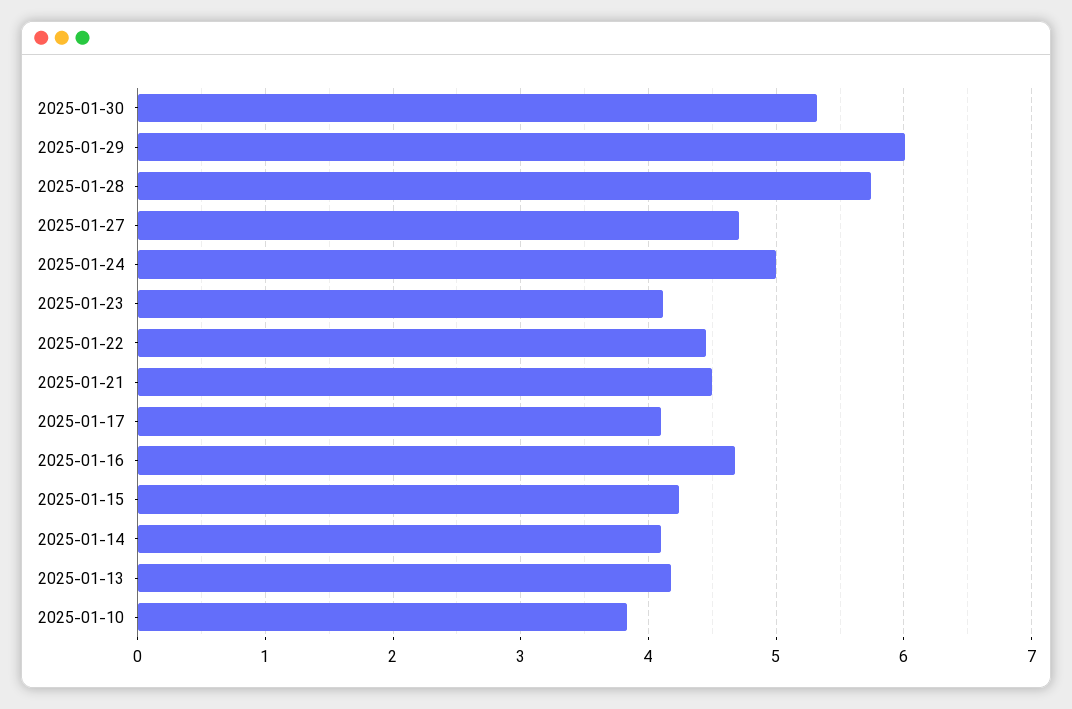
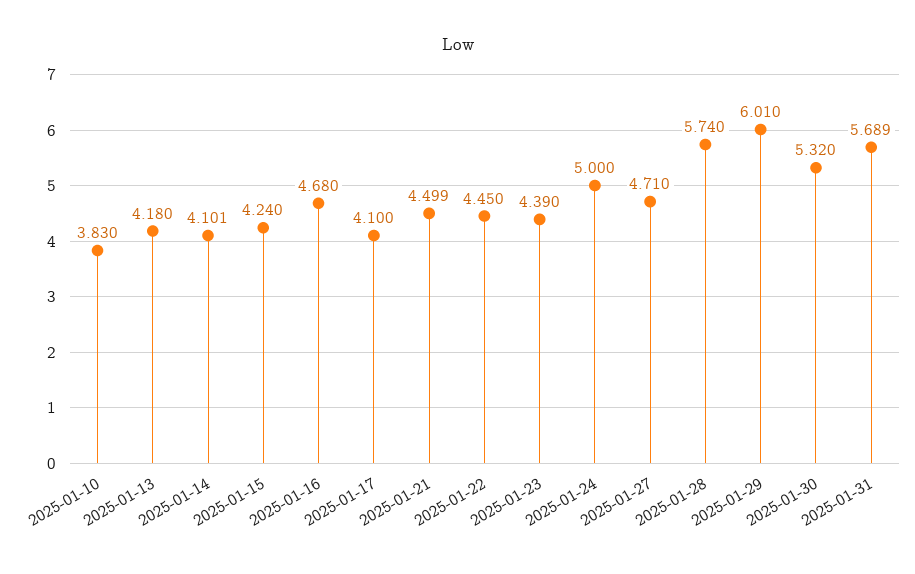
2025-01-23: 4.1 -> 4.39
2025-01-31: none -> 5.689

